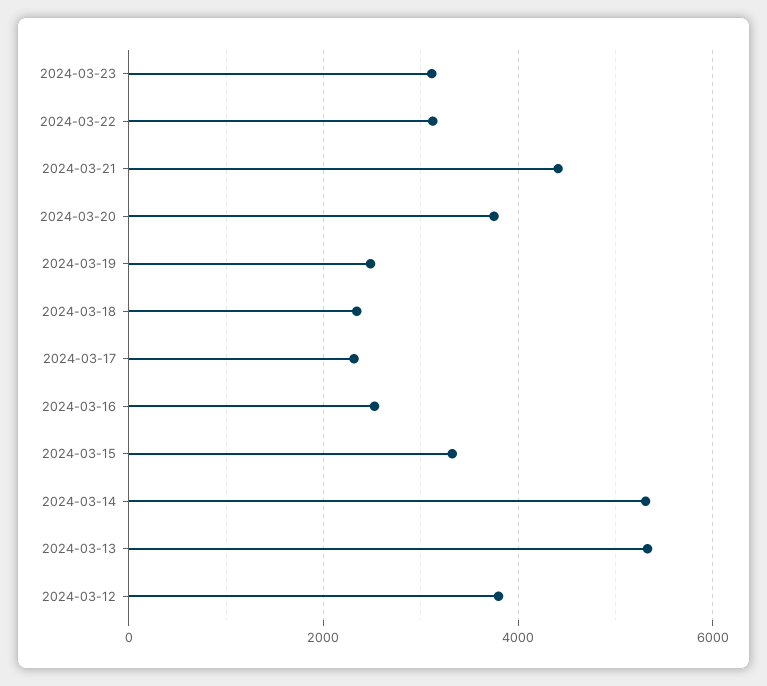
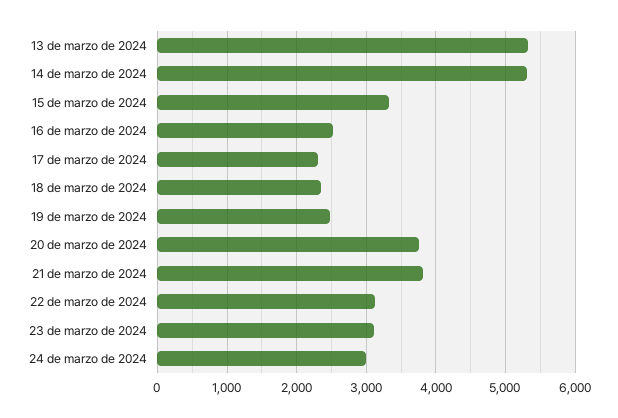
2024-03-21: 4400 -> 3800
2024-03-12: 3800 -> none
24 de marzo de 2024: none -> 3000

